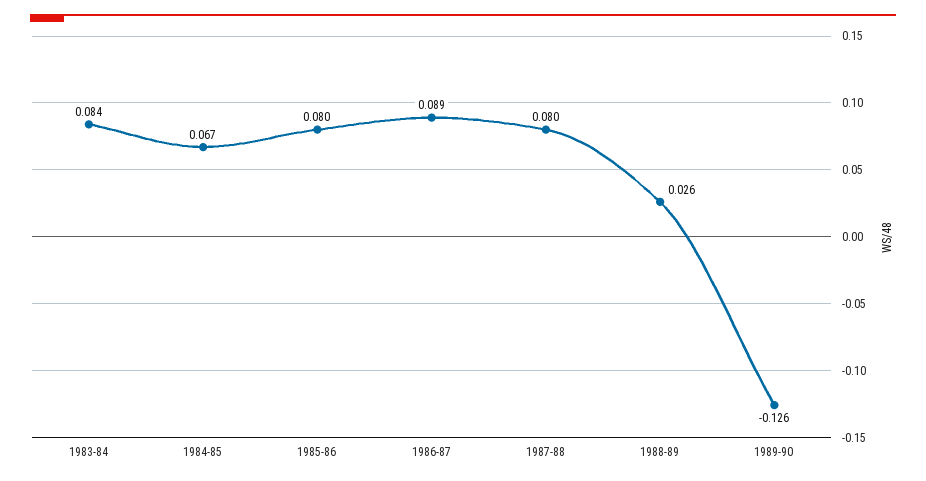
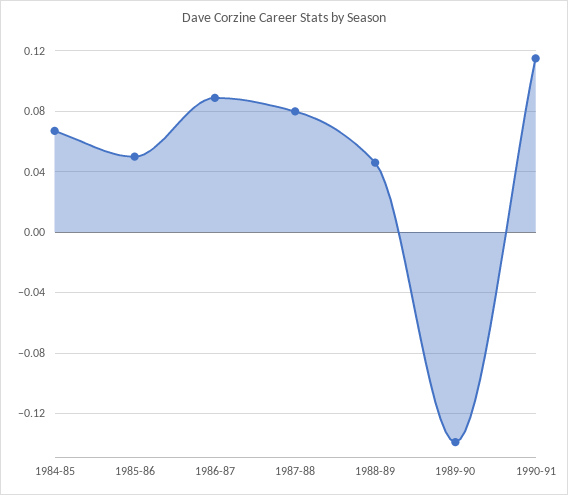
1983-84: 0.084 -> none
1985-86: 0.08 -> 0.05
1988-89: 0.026 -> 0.045
1989-90: -0.126 -> -0.14
1990-91: none -> 0.115

